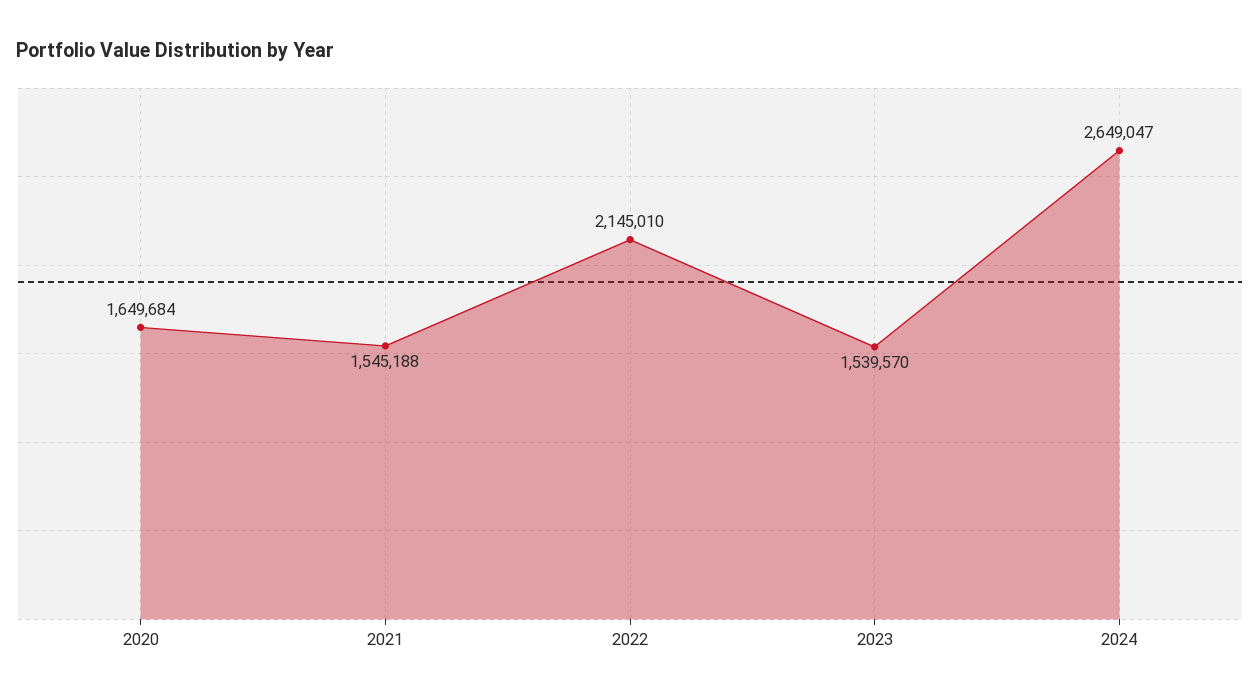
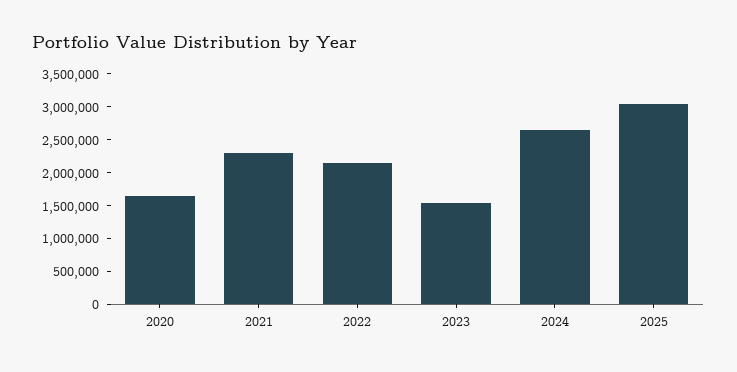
2021: 1545188 -> 2250000
2025: none -> 3000000

